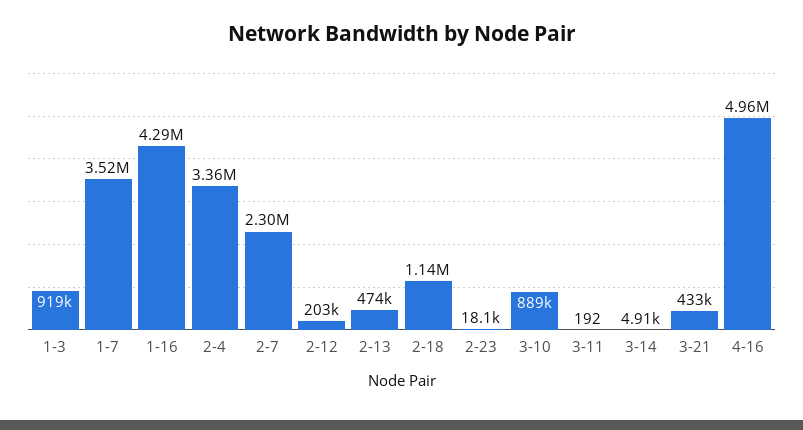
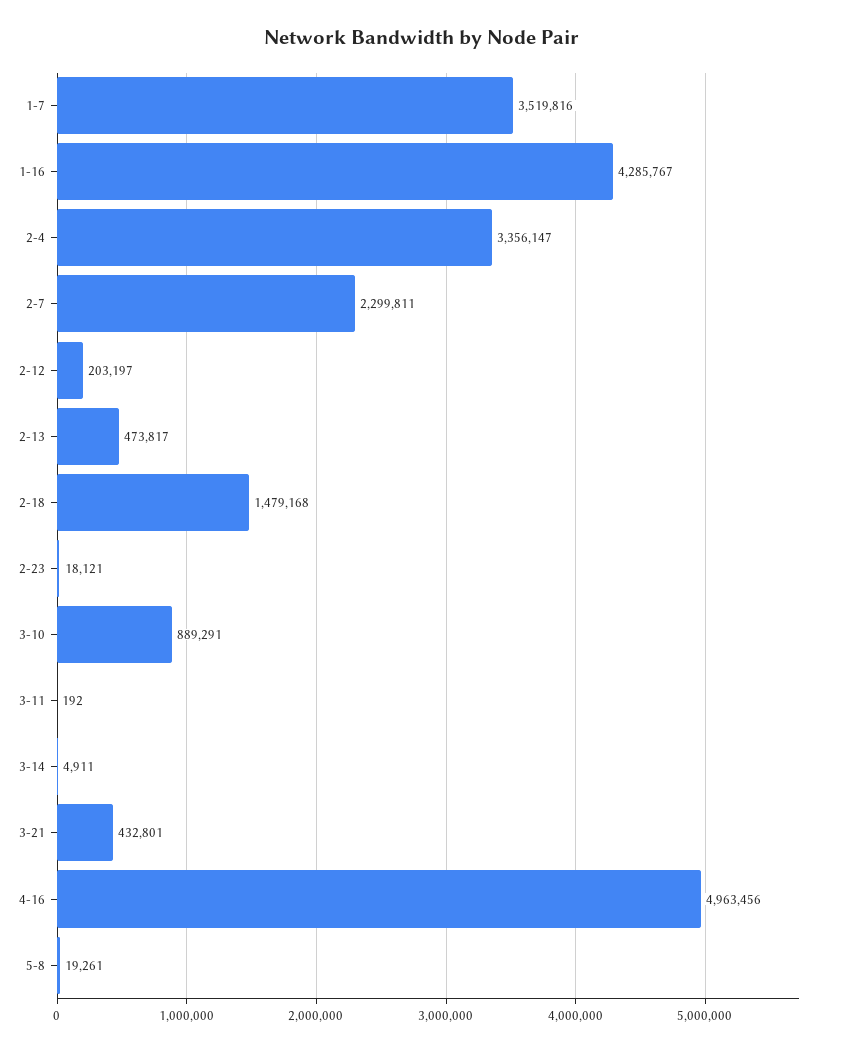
1-3: 919000 -> none
2-18: 1140000 -> 1479168
5-8: none -> 19261

